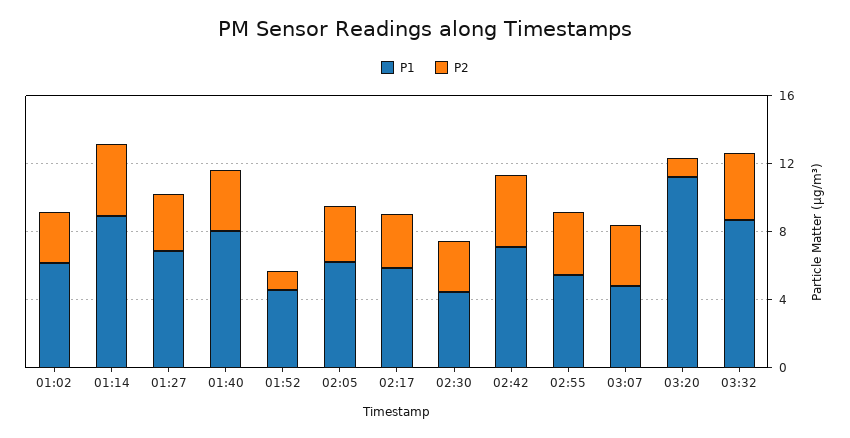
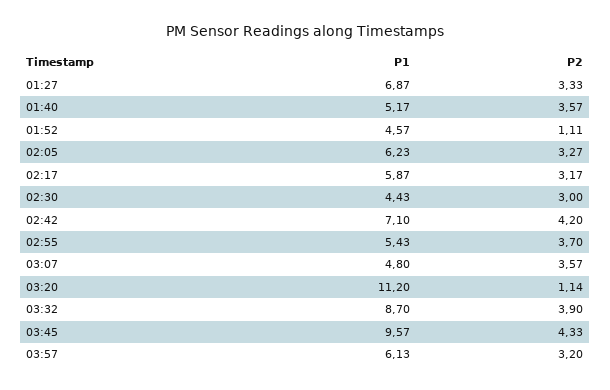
P1, 01:02: 6 -> none
P2, 01:02: 3 -> none
P1, 01:14: 9 -> none
P2, 01:14: 4 -> none
P1, 01:40: 8 -> 5.17
P1, 03:45: none -> 9.57
P2, 03:45: none -> 4.33
P1, 03:57: none -> 6.13
P2, 03:57: none -> 3.2

